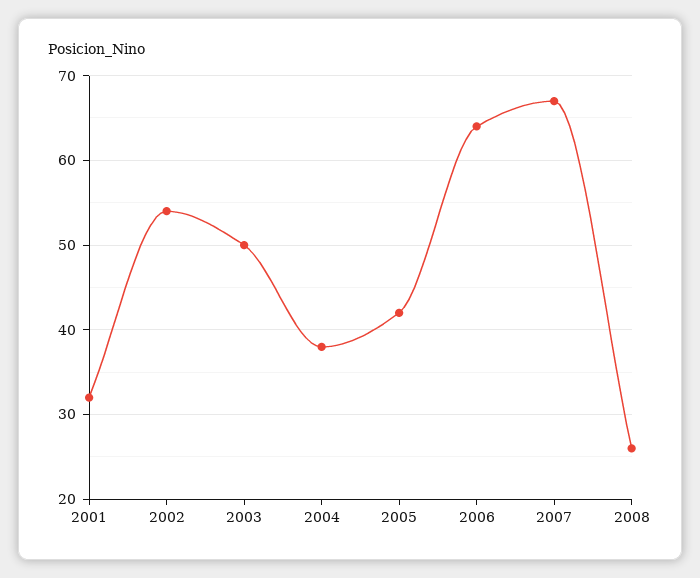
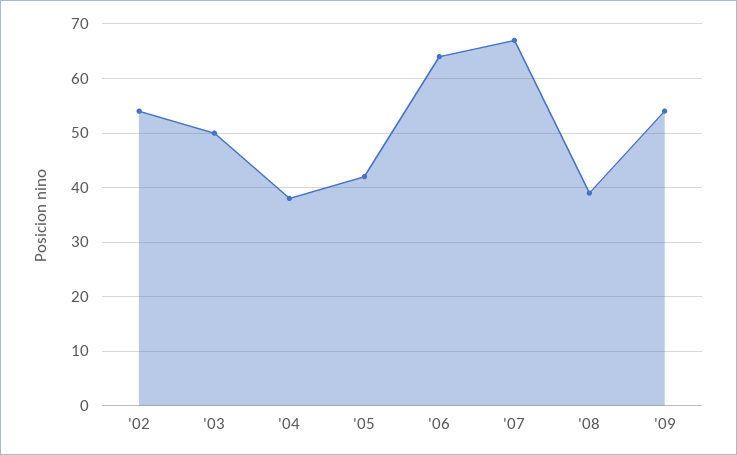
2001: 32 -> none
2008: 26 -> 40
'09: none -> 55

